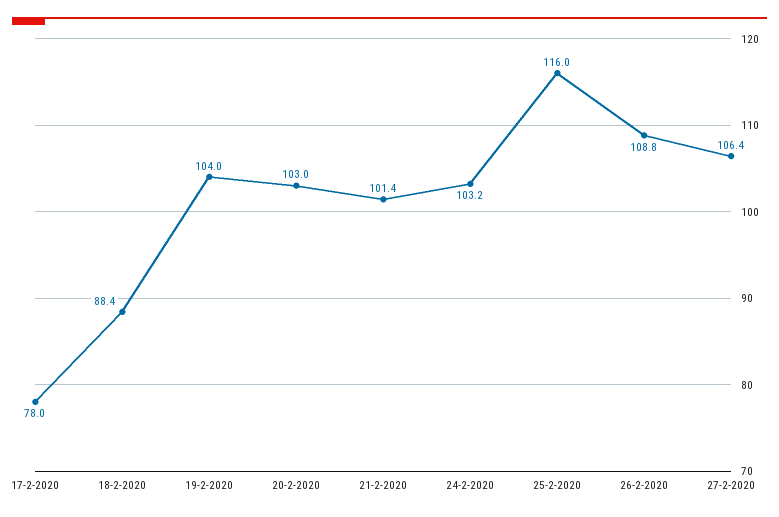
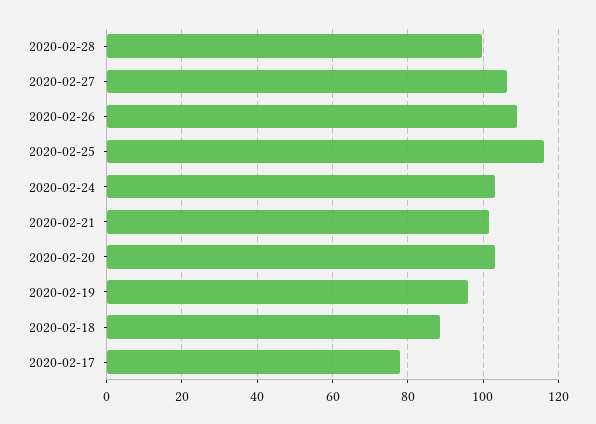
19-2-2020: 104 -> 96
2020-02-28: none -> 100

